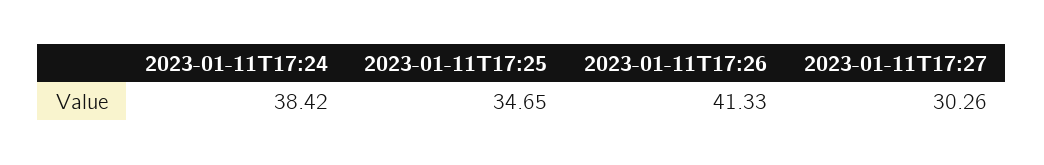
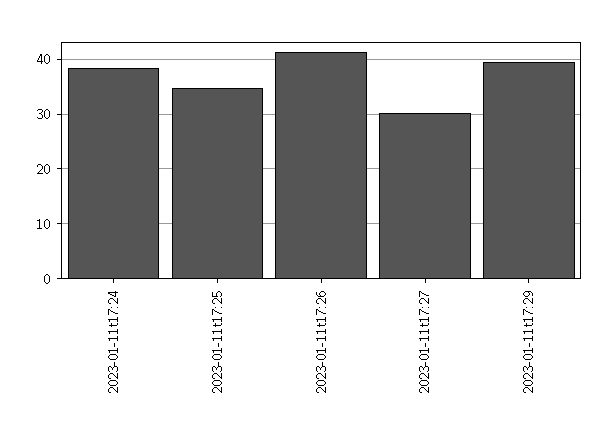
2023-01-11t17:29: none -> 40

